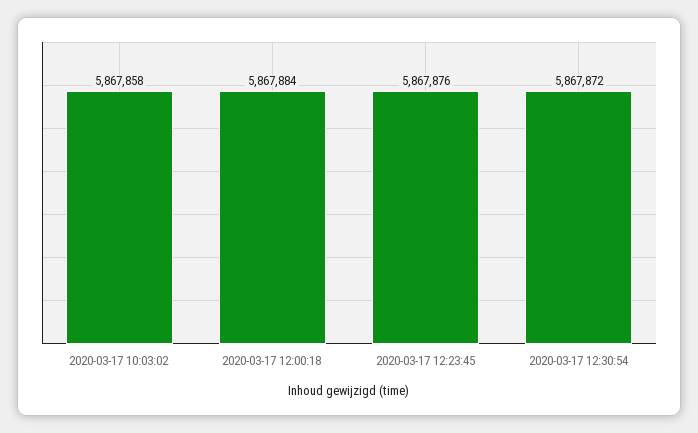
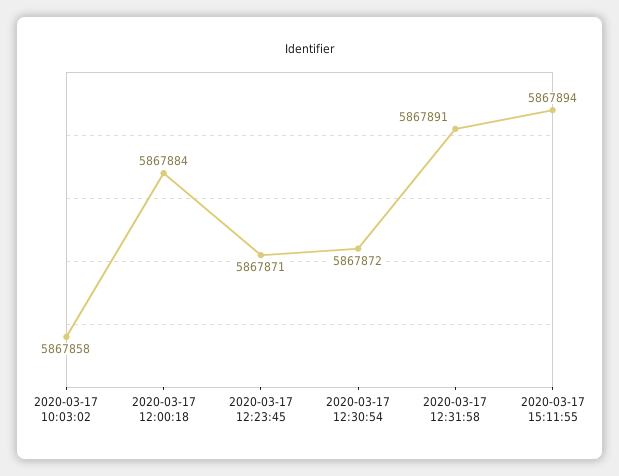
2020-03-17 12:23:45: 5867876 -> 5867871
2020-03-17 12:31:58: none -> 5867891
2020-03-17 15:11:55: none -> 5867894

